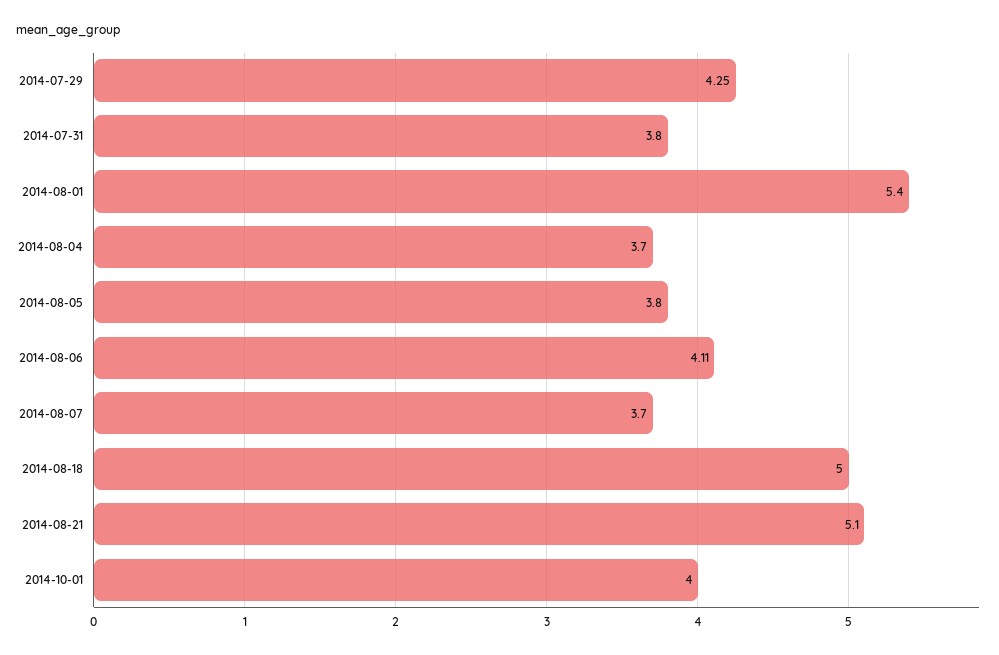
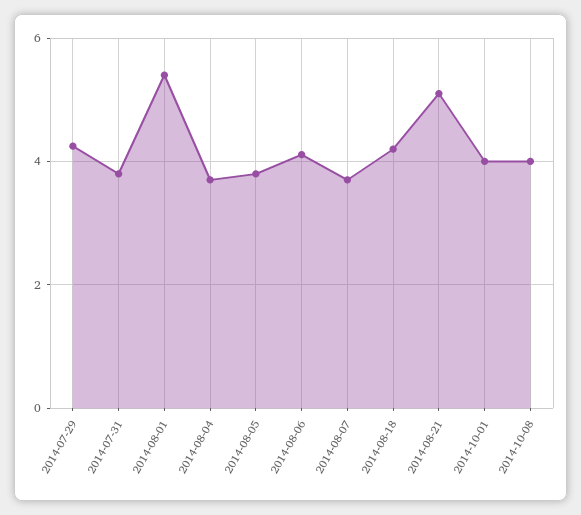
2014-08-18: 5 -> 4.2
2014-10-08: none -> 4

